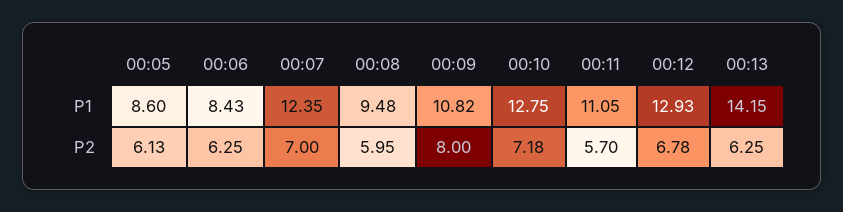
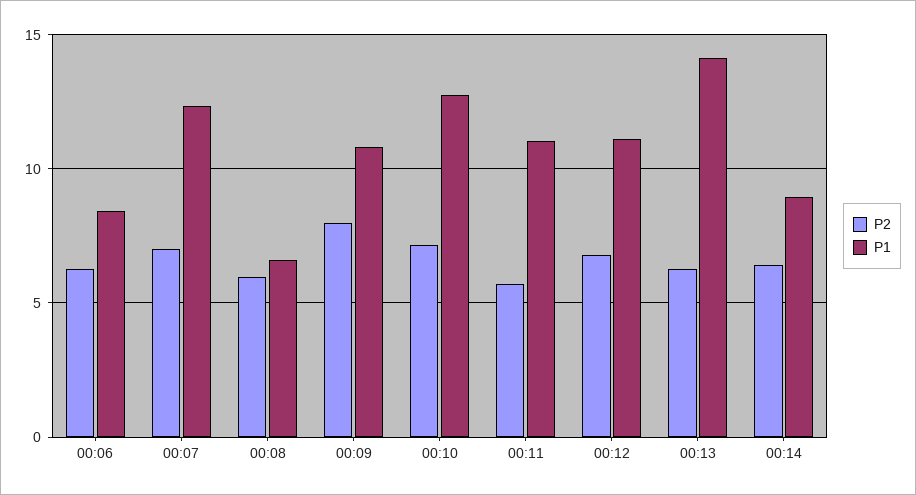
P1, 00:05: 8.6 -> none
P1, 00:08: 9.48 -> 6.5
P1, 00:12: 12.93 -> 11
P2, 00:05: 6.13 -> none
P2, 00:14: none -> 6.5
P1, 00:14: none -> 9

